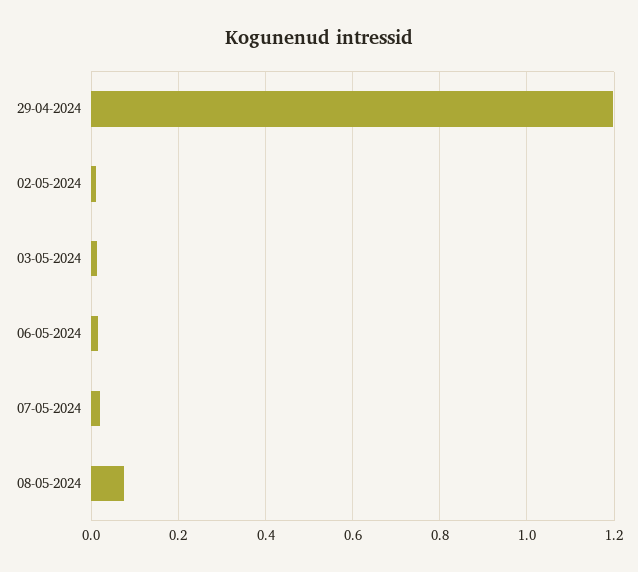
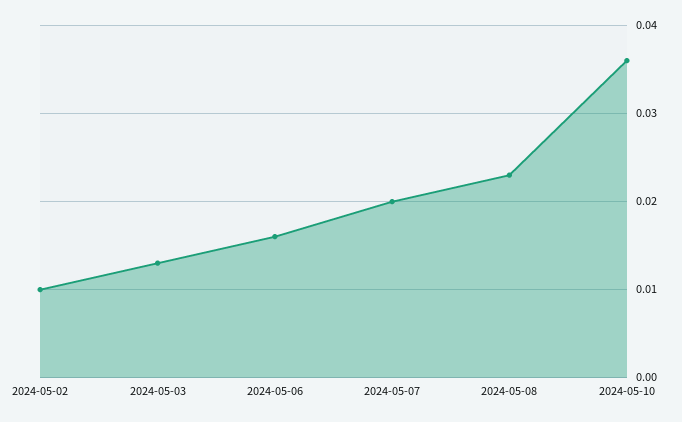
29-04-2024: 1.2 -> none
08-05-2024: 0.08 -> 0.023
2024-05-10: none -> 0.036

